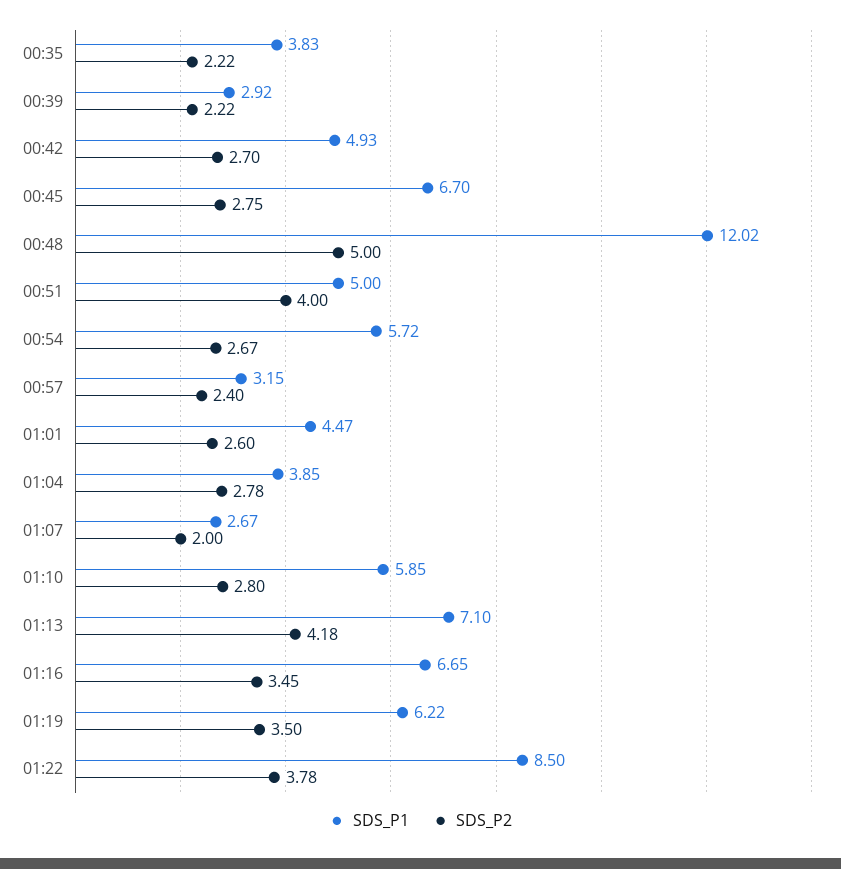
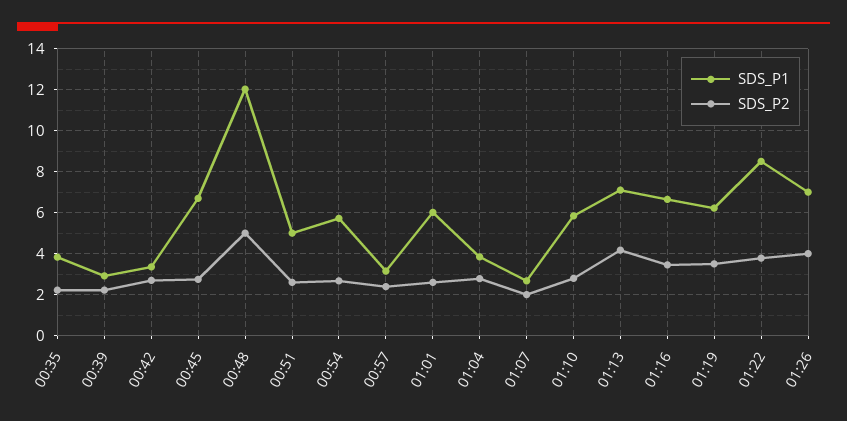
SDS_P1, 00:42: 4.93 -> 3.5
SDS_P2, 00:51: 4 -> 2.5
SDS_P1, 01:01: 4.47 -> 6
SDS_P1, 01:26: none -> 7
SDS_P2, 01:26: none -> 4

